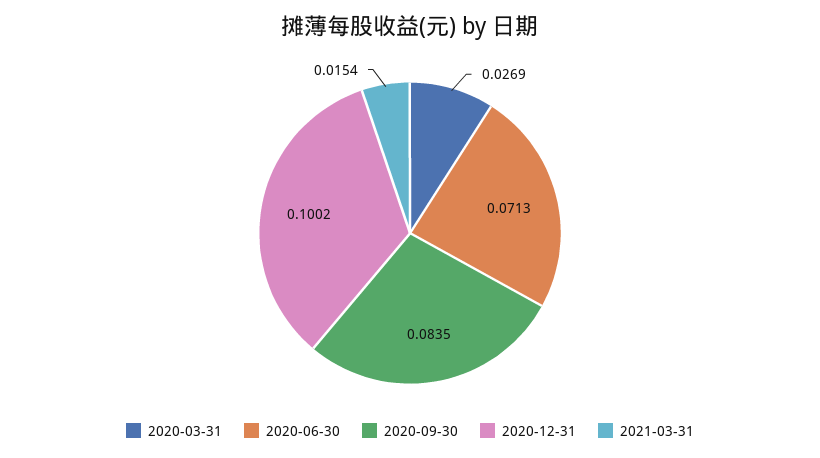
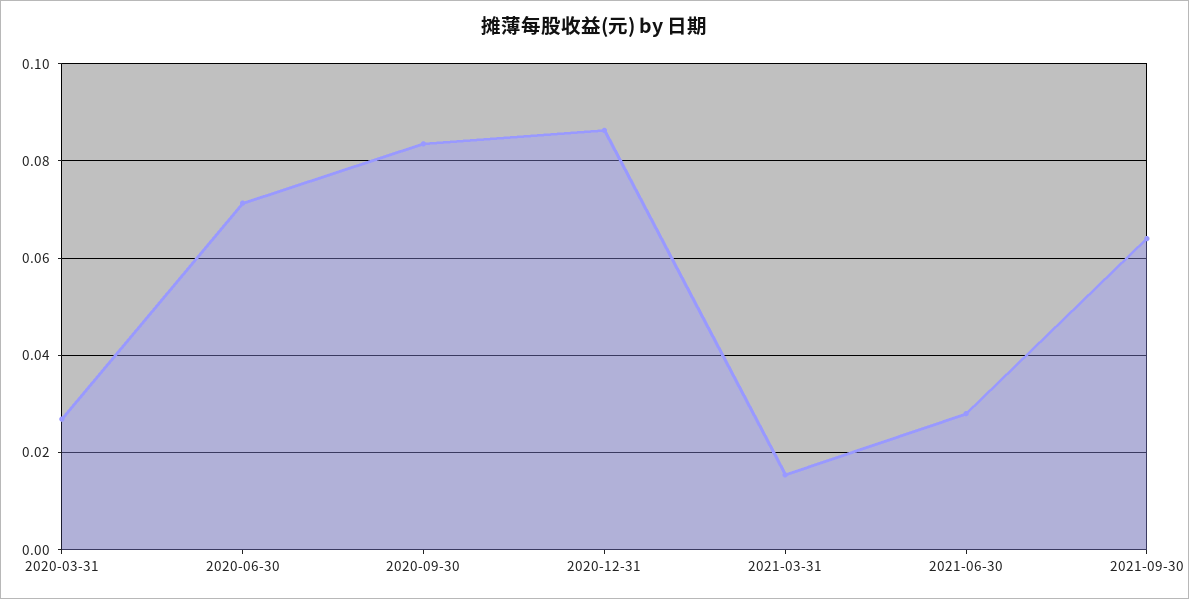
2020-12-31: 0.1002 -> 0.086
2021-06-30: none -> 0.028
2021-09-30: none -> 0.064

